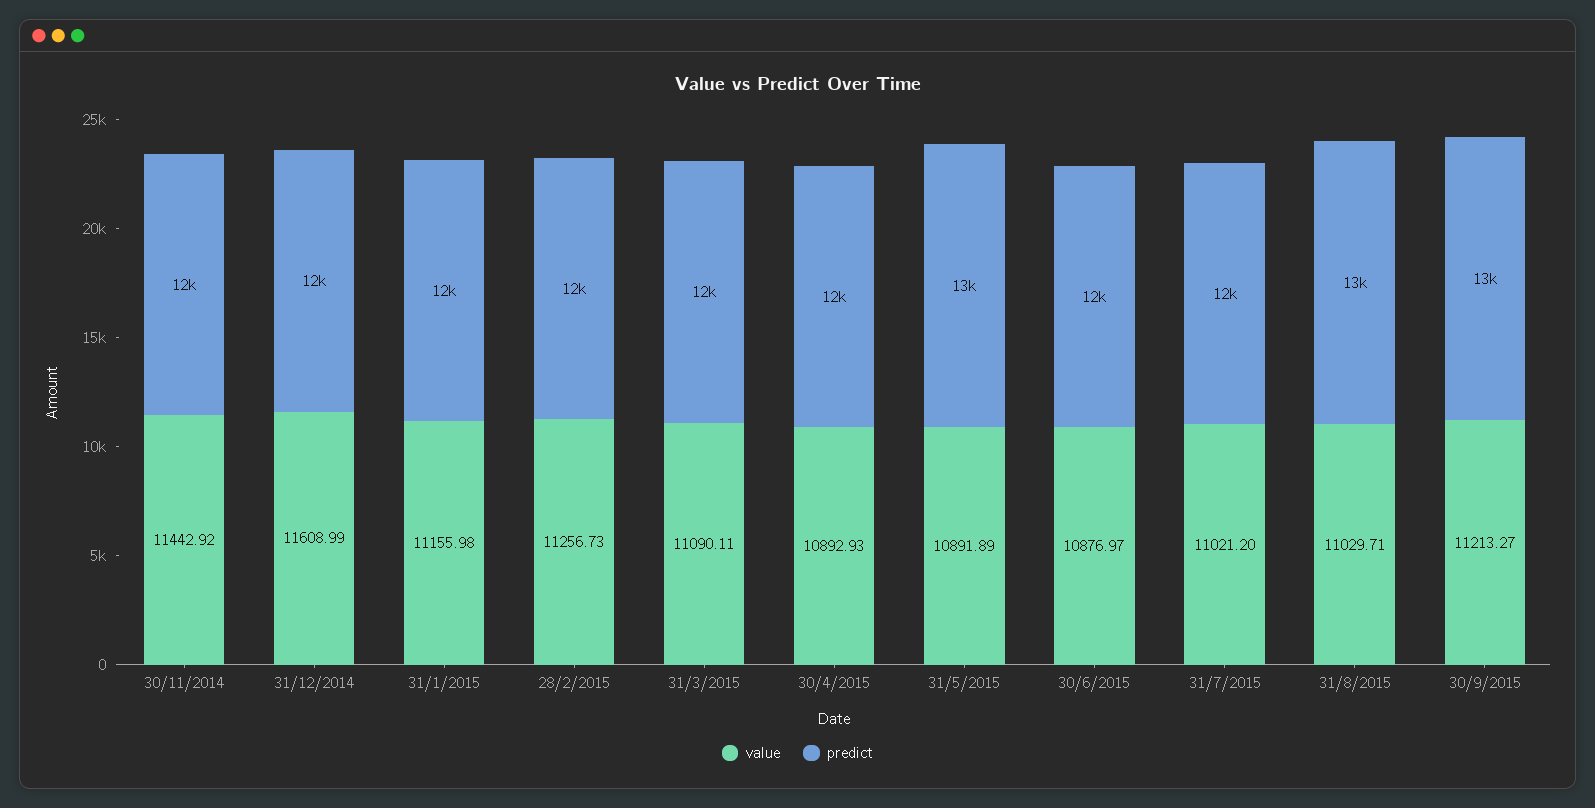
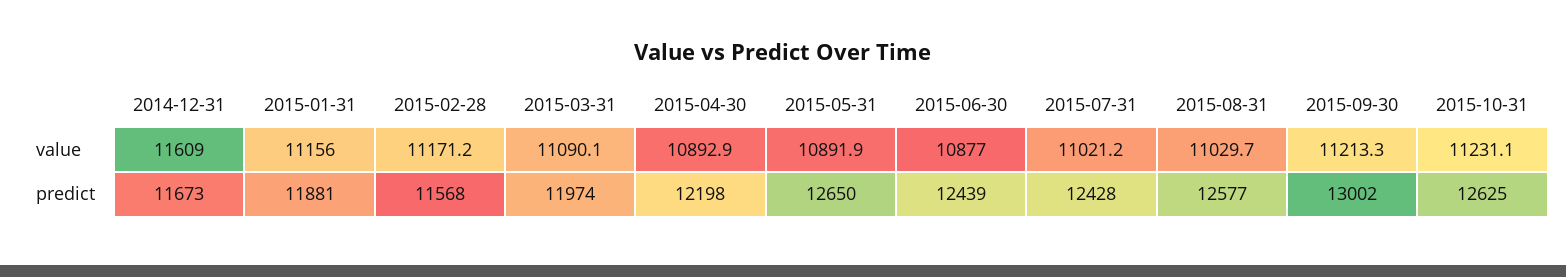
value, 30/11/2014: 11442.92 -> none
predict, 30/11/2014: 12000 -> none
value, 28/2/2015: 11256.73 -> 11171.2
value, 2015-10-31: none -> 11231.1
predict, 2015-10-31: none -> 12625

